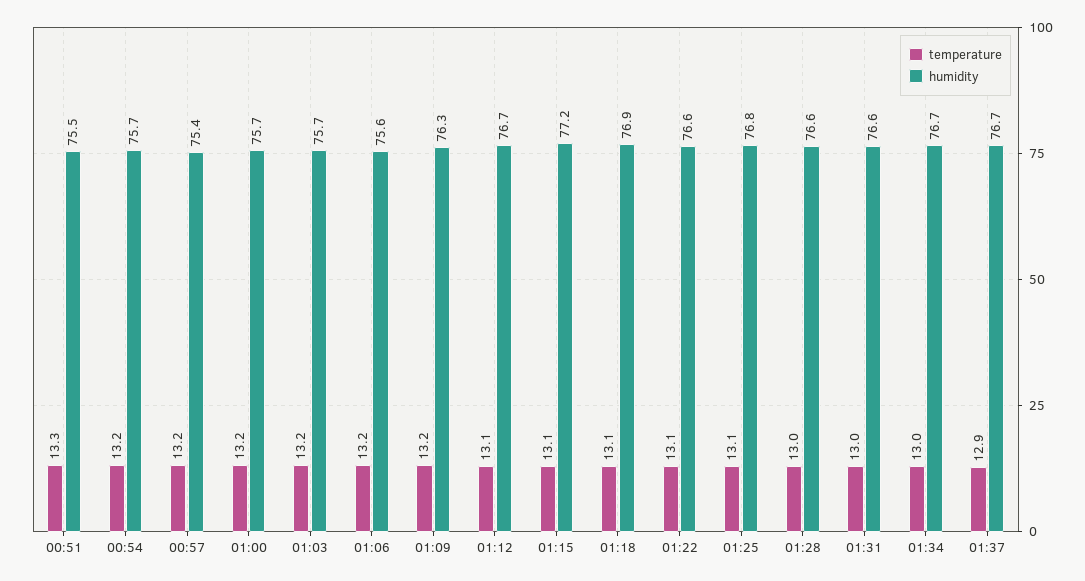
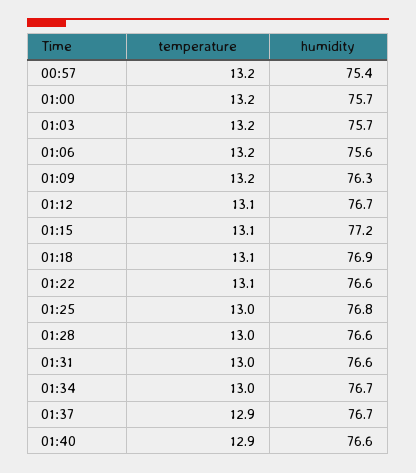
temperature, 00:51: 13.3 -> none
humidity, 00:51: 75.5 -> none
temperature, 00:54: 13.2 -> none
humidity, 00:54: 75.7 -> none
temperature, 01:25: 13.1 -> 13
temperature, 01:40: none -> 12.9
humidity, 01:40: none -> 76.6

